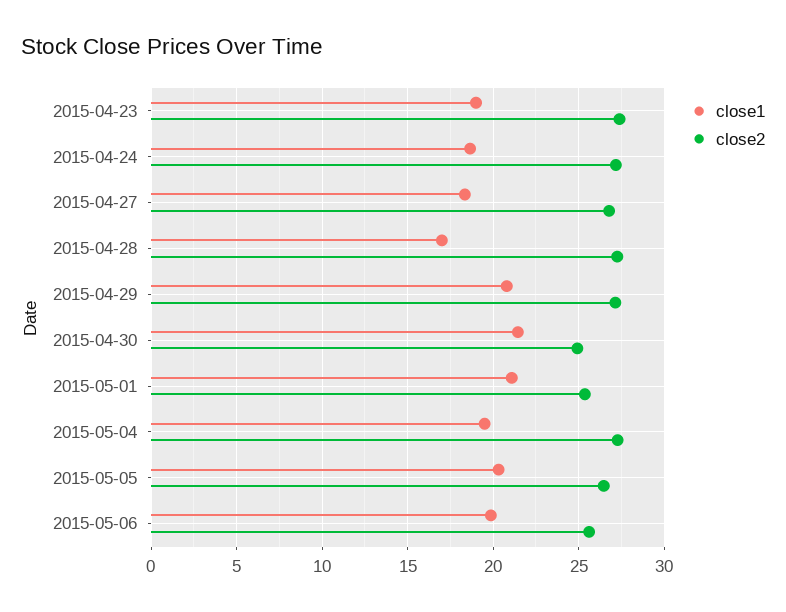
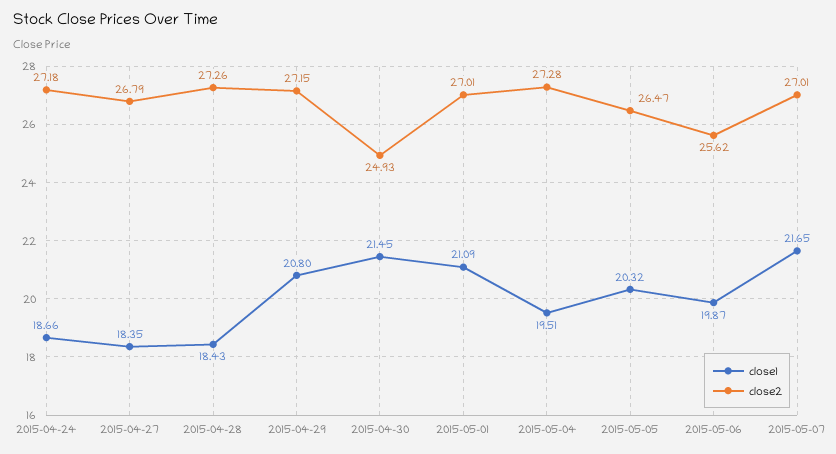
close1, 2015-04-23: 19 -> none
close2, 2015-04-23: 27.5 -> none
close1, 2015-04-28: 17 -> 18.43
close2, 2015-05-01: 25.5 -> 27.01
close1, 2015-05-07: none -> 21.65
close2, 2015-05-07: none -> 27.01

